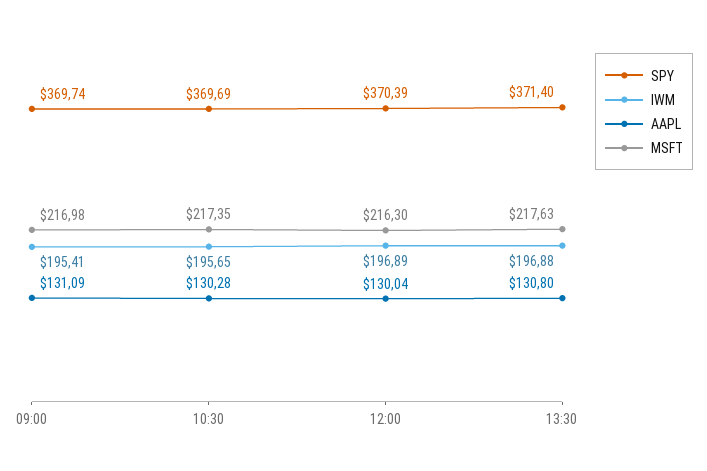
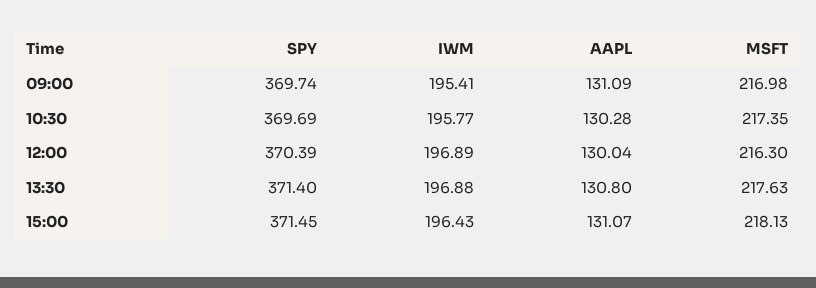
IWM, 10:30: 195.65 -> 195.77
SPY, 15:00: none -> 371.45
IWM, 15:00: none -> 196.43
AAPL, 15:00: none -> 131.07
MSFT, 15:00: none -> 218.13

